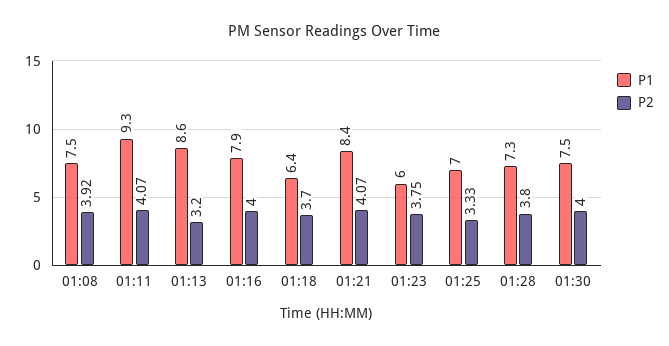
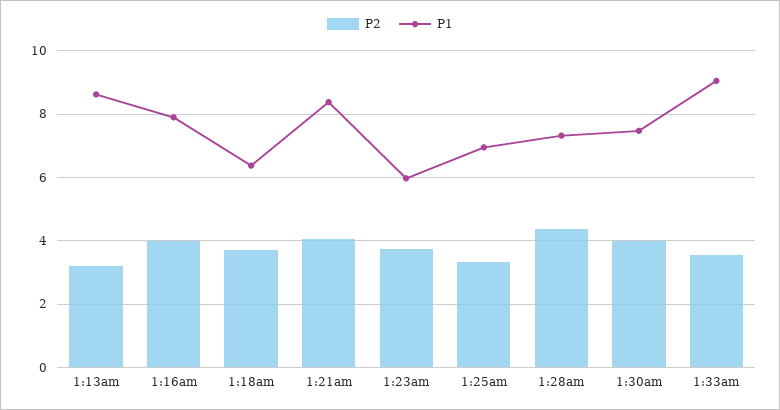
P1, 01:08: 7.5 -> none
P2, 01:08: 3.92 -> none
P1, 01:11: 9.3 -> none
P2, 01:11: 4.07 -> none
P2, 01:28: 3.8 -> 4.4
P2, 1:33am: none -> 3.6
P1, 1:33am: none -> 9

